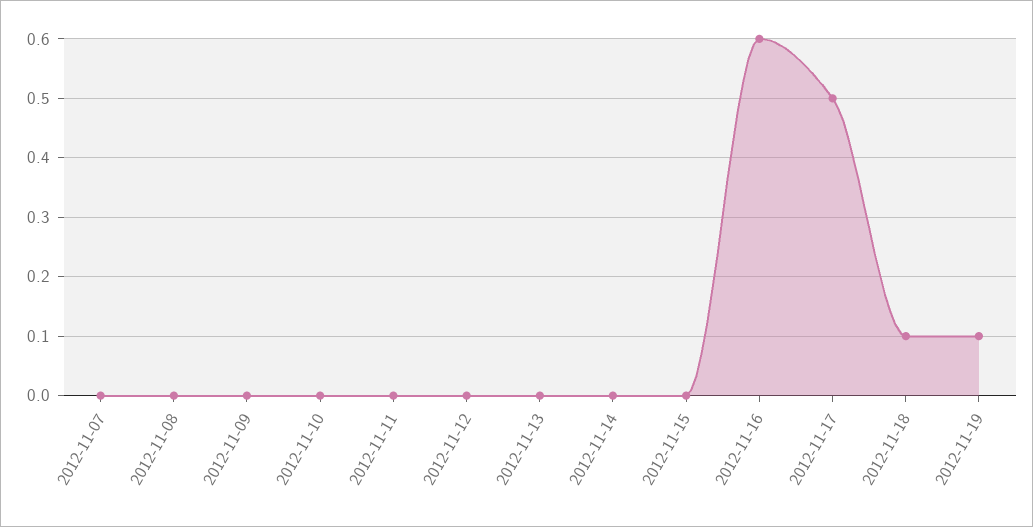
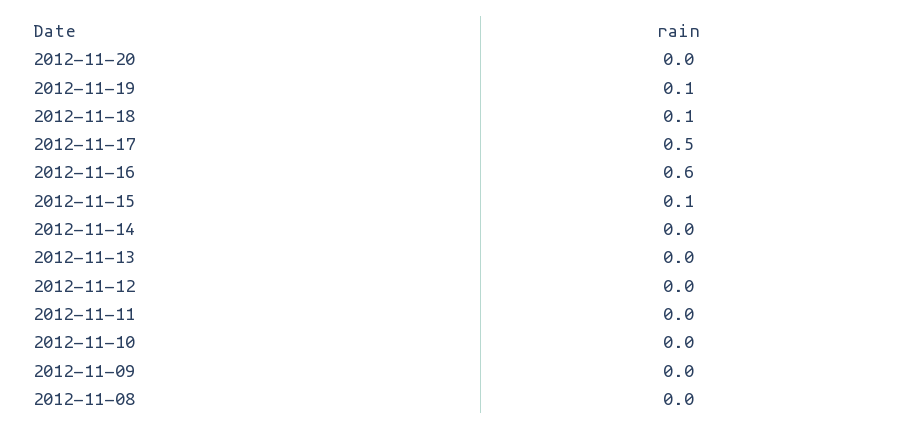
2012-11-07: 0 -> none
2012-11-15: 0 -> 0.1
2012-11-20: none -> 0

